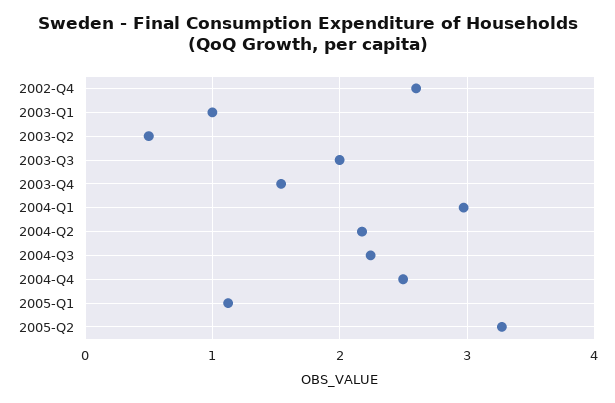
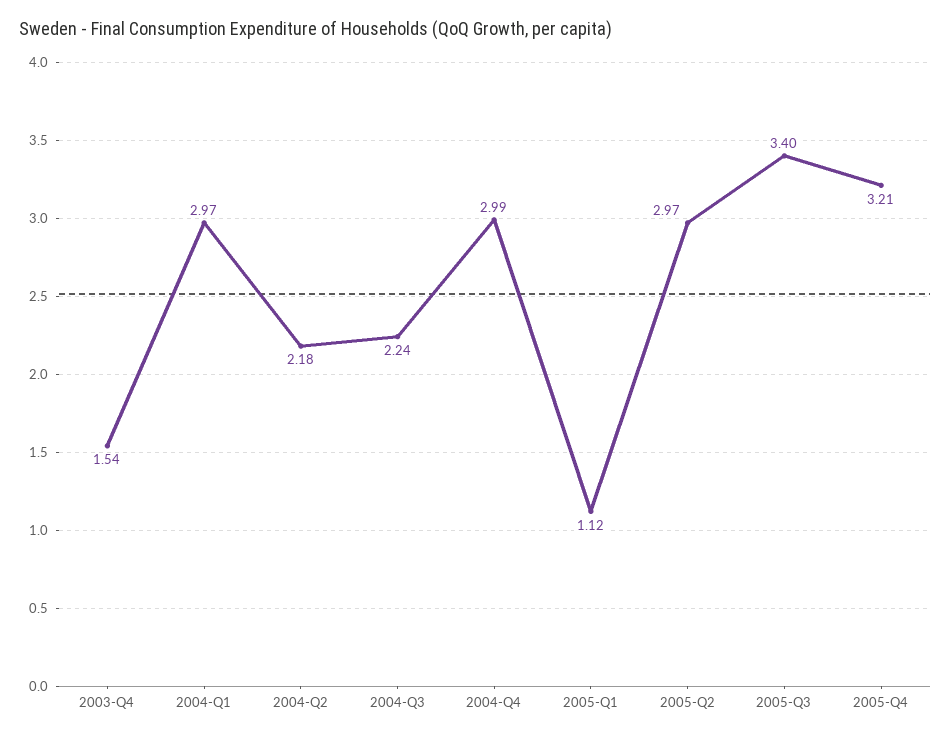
2002-Q4: 2.6 -> none
2003-Q1: 1 -> none
2003-Q2: 0.5 -> none
2003-Q3: 2 -> none
2004-Q4: 2.5 -> 2.99
2005-Q2: 3.3 -> 2.97
2005-Q3: none -> 3.4
2005-Q4: none -> 3.21

